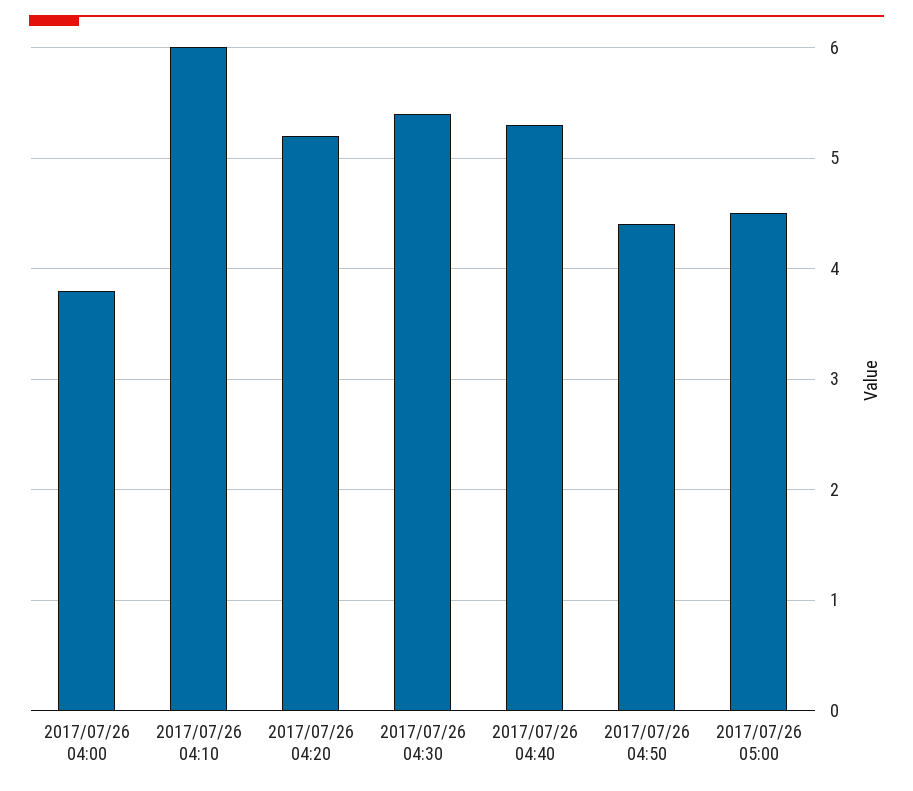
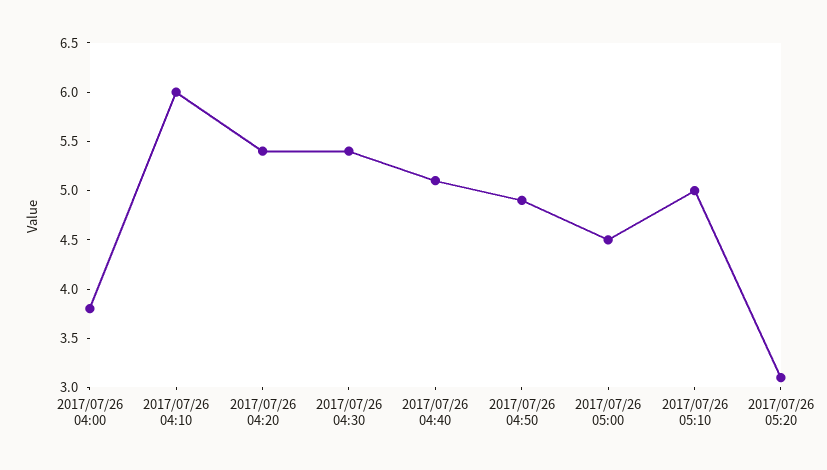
2017/07/26 04:20: 5.2 -> 5.4
2017/07/26 04:40: 5.3 -> 5.1
2017/07/26 04:50: 4.4 -> 4.9
2017/07/26 05:10: none -> 5
2017/07/26 05:20: none -> 3.1

